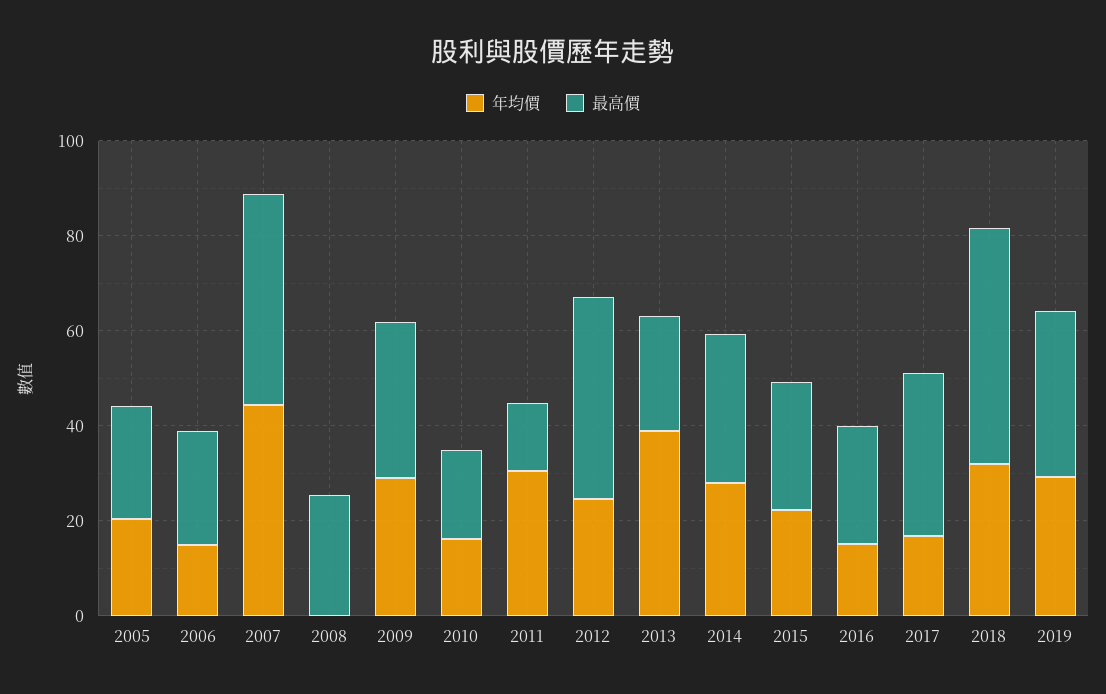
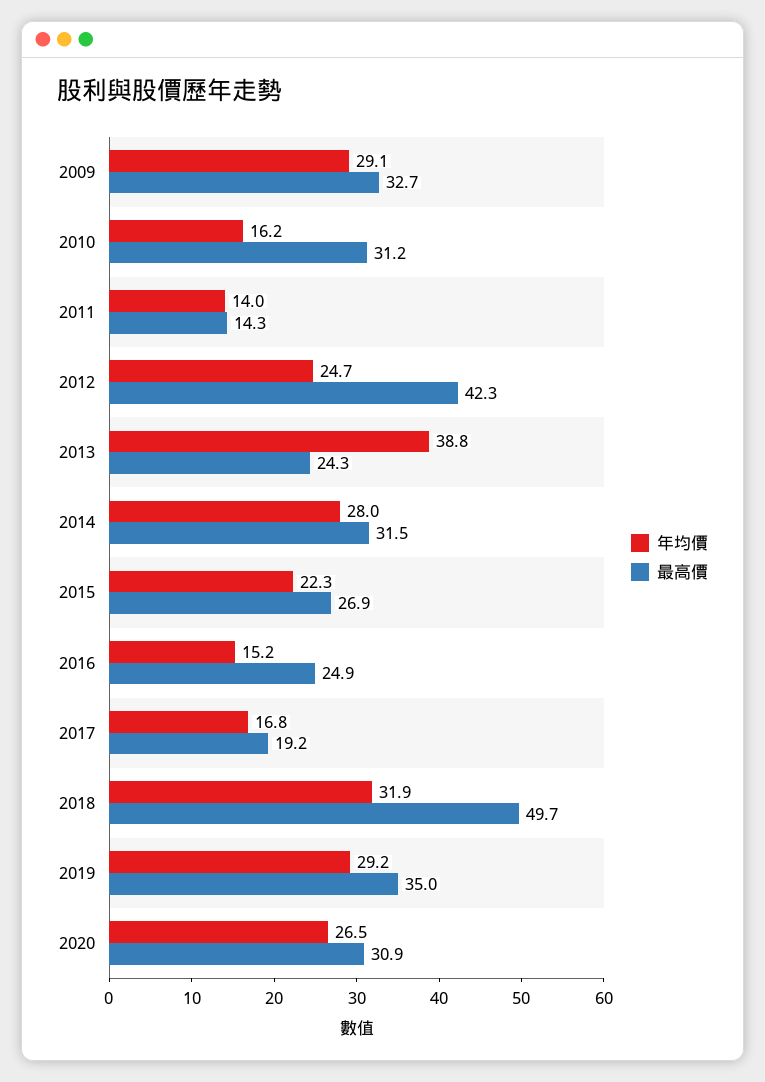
年均價, 2005: 20 -> none
最高價, 2005: 25 -> none
年均價, 2006: 15 -> none
最高價, 2006: 25 -> none
年均價, 2007: 45 -> none
最高價, 2007: 45 -> none
年均價, 2008: 0 -> none
最高價, 2008: 25 -> none
最高價, 2010: 20 -> 31.2
年均價, 2011: 30 -> 14
最高價, 2017: 35 -> 19.2
年均價, 2020: none -> 26.5
最高價, 2020: none -> 30.9

